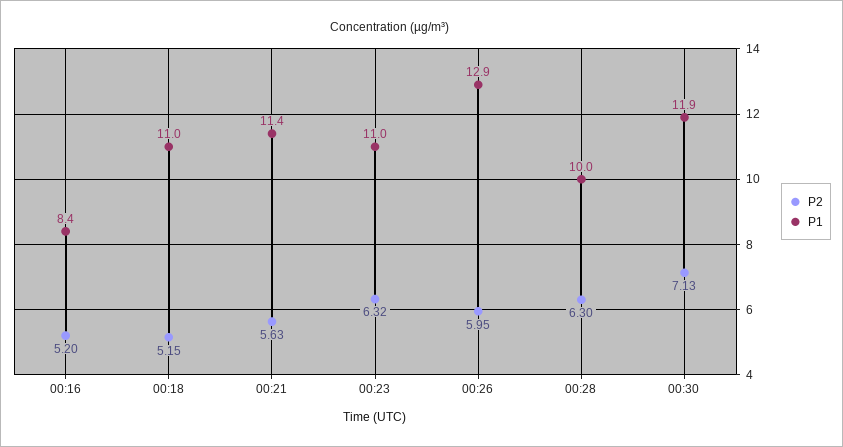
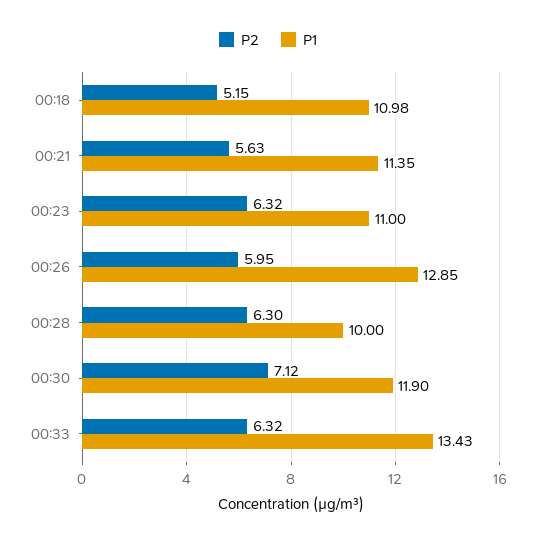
P2, 00:16: 5.2 -> none
P1, 00:16: 8.4 -> none
P2, 00:30: 7.13 -> 7.12
P2, 00:33: none -> 6.32
P1, 00:33: none -> 13.43

